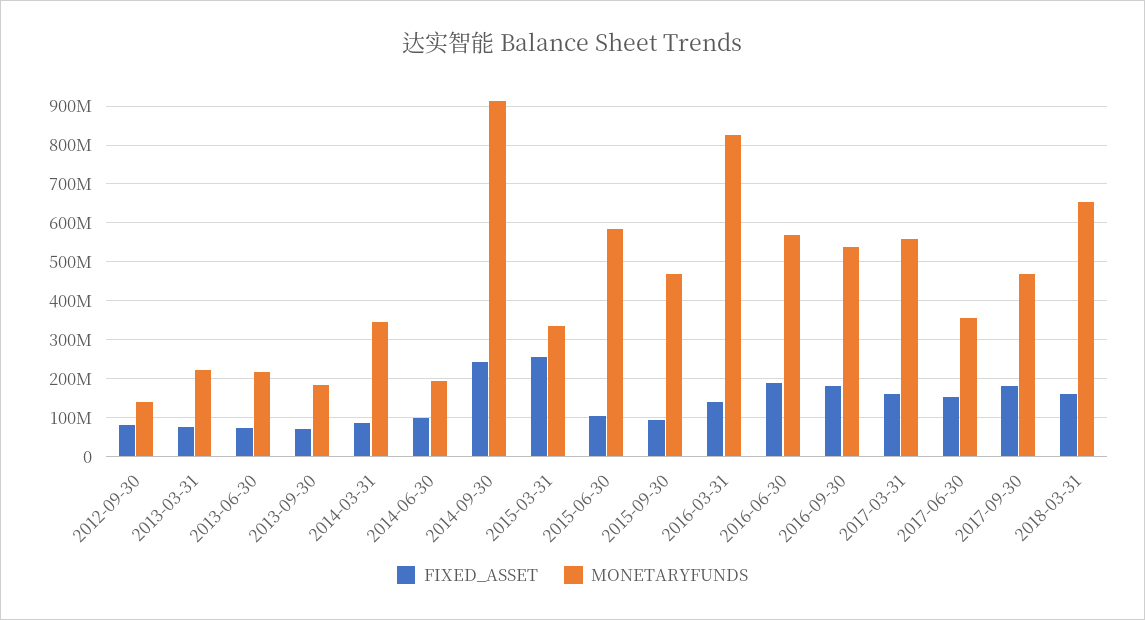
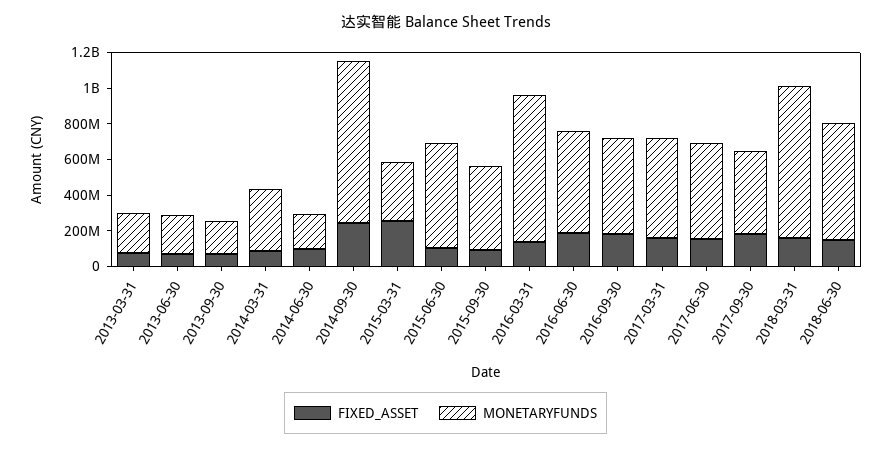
FIXED_ASSET, 2012-09-30: 80000000 -> none
MONETARYFUNDS, 2012-09-30: 140000000 -> none
MONETARYFUNDS, 2017-06-30: 360000000 -> 550000000
MONETARYFUNDS, 2018-03-31: 660000000 -> 850000000
FIXED_ASSET, 2018-06-30: none -> 150000000
MONETARYFUNDS, 2018-06-30: none -> 650000000

